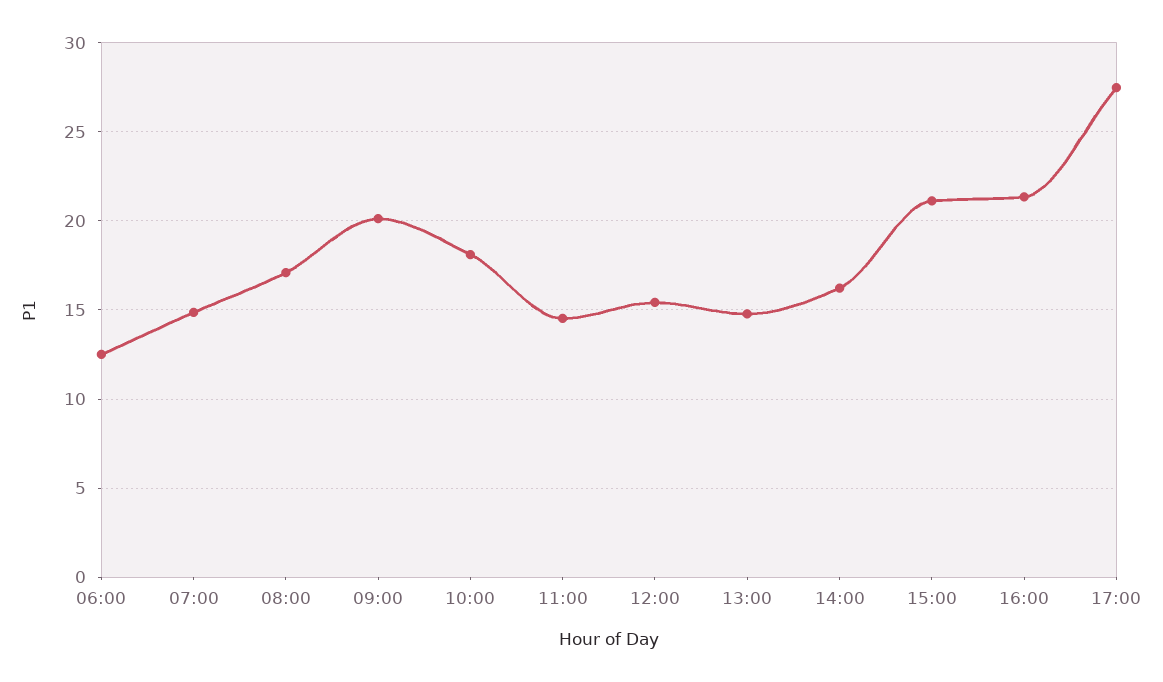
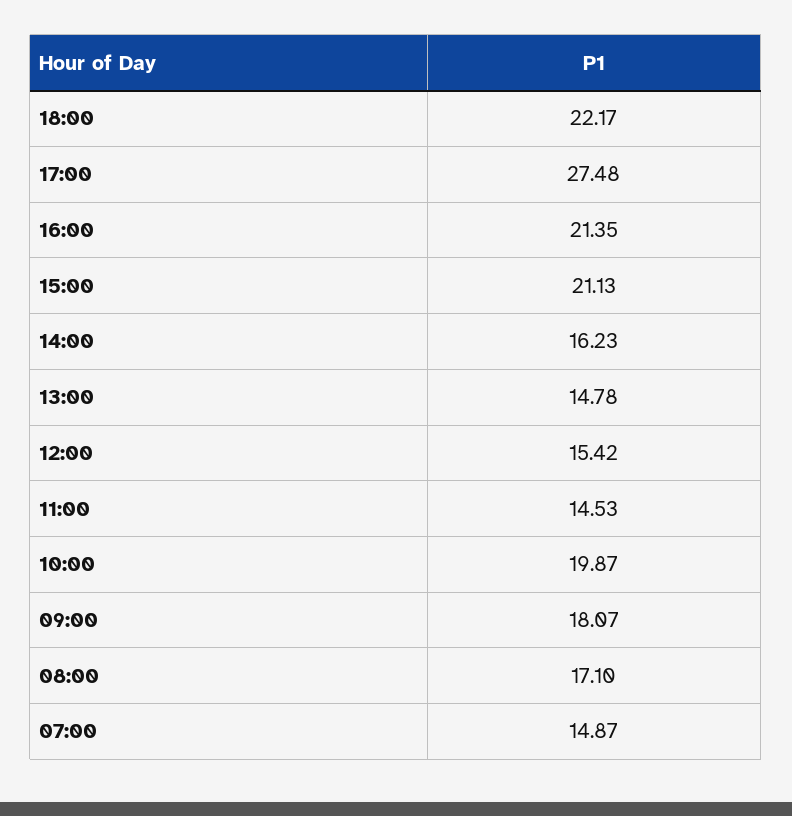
06:00: 12.5 -> none
09:00: 20 -> 18.07
10:00: 18 -> 19.87
18:00: none -> 22.17

